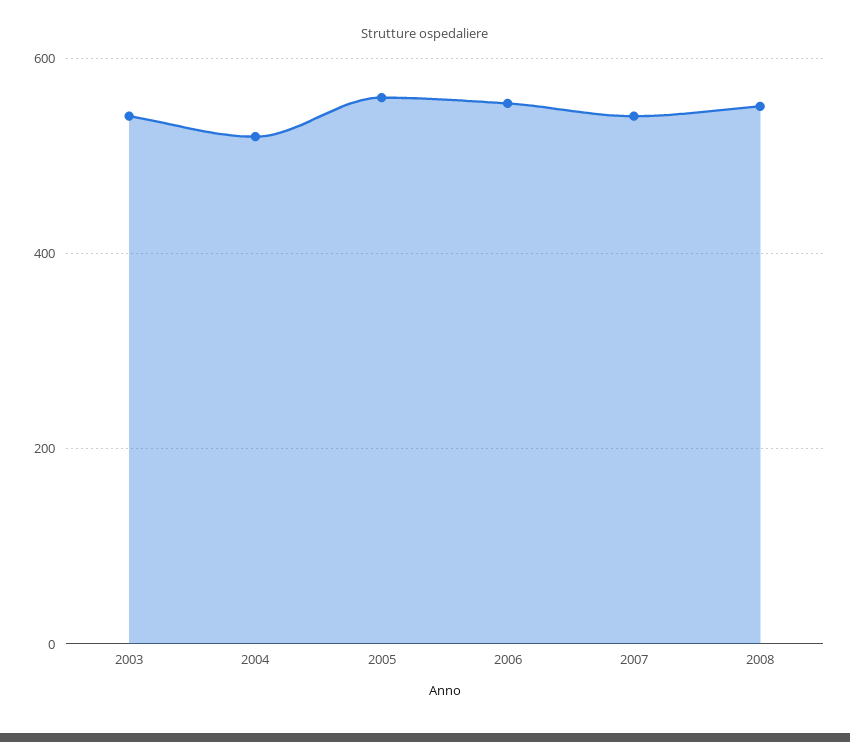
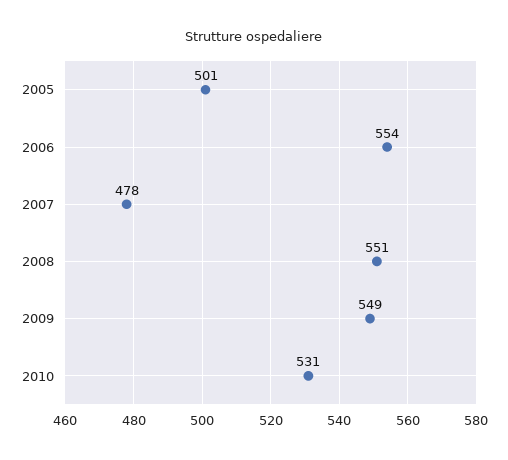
2003: 540 -> none
2004: 520 -> none
2005: 560 -> 501
2007: 540 -> 478
2009: none -> 549
2010: none -> 531

